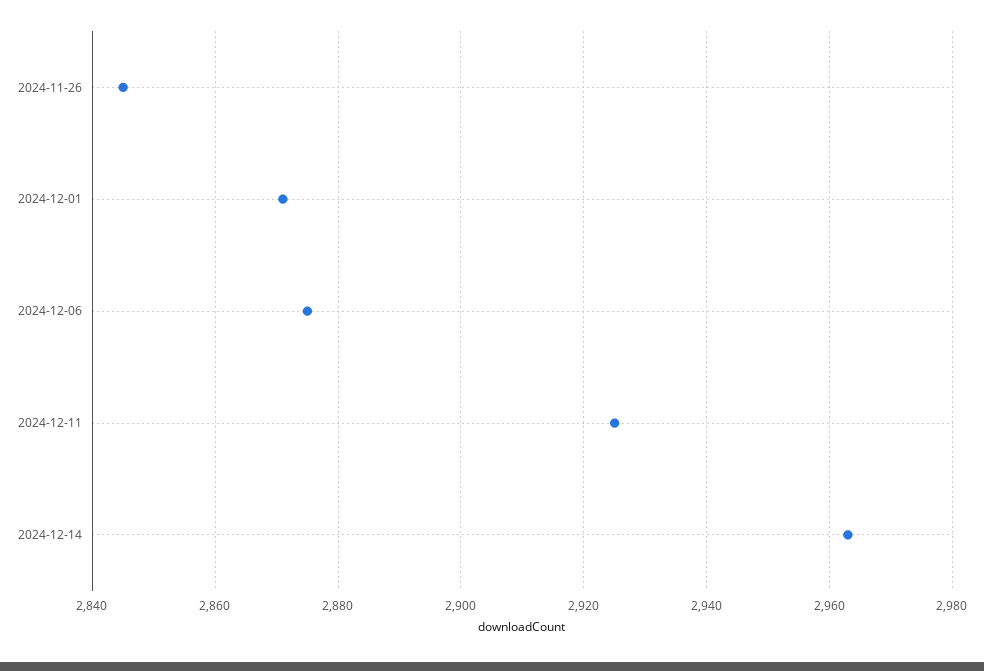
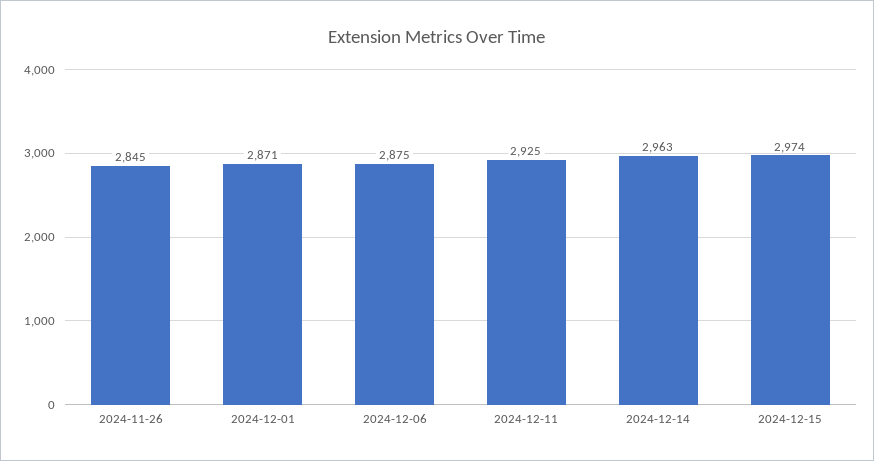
2024-12-15: none -> 2974

